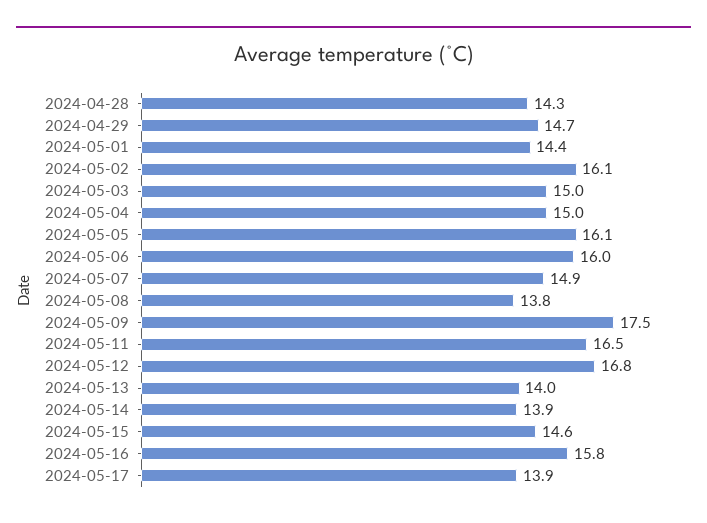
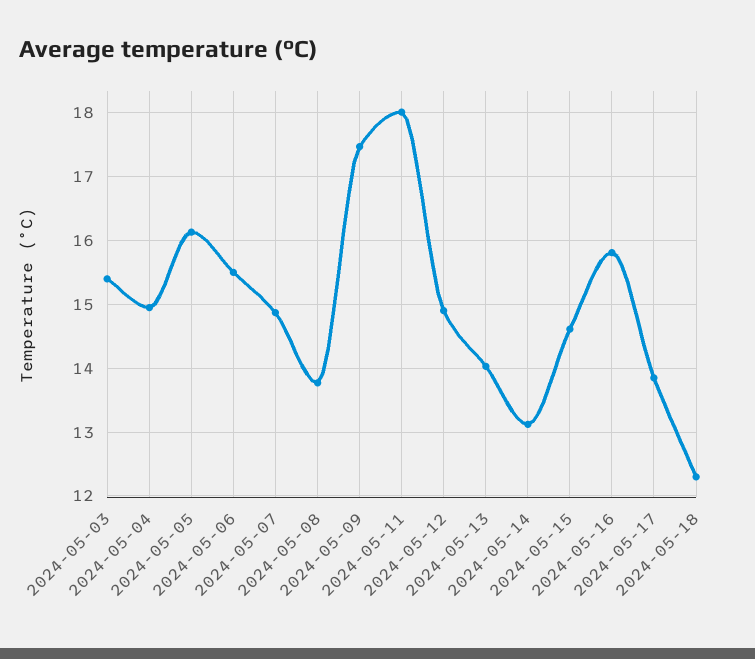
2024-04-28: 14.3 -> none
2024-04-29: 14.7 -> none
2024-05-01: 14.4 -> none
2024-05-02: 16.1 -> none
2024-05-03: 15 -> 15.4
2024-05-06: 16 -> 15.5
2024-05-11: 16.5 -> 18
2024-05-12: 16.8 -> 14.9
2024-05-14: 13.9 -> 13.1
2024-05-18: none -> 12.3

